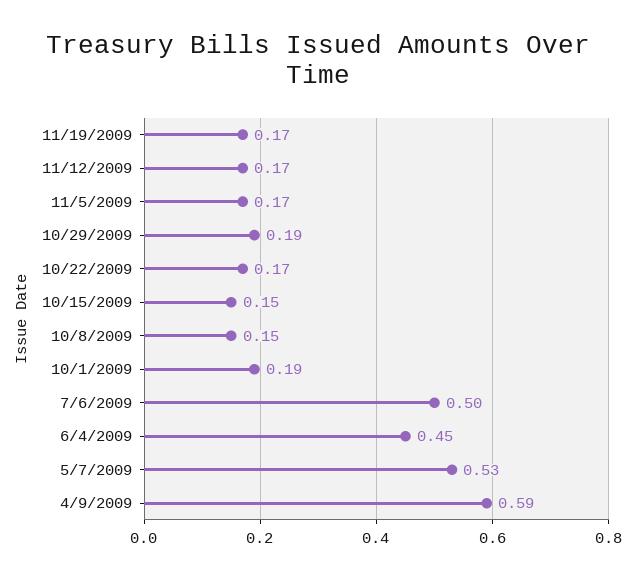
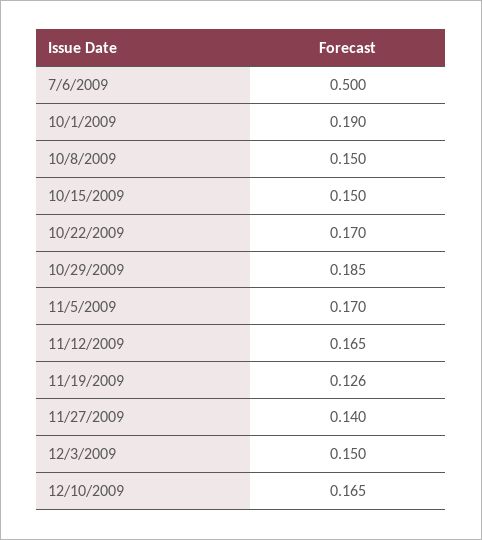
11/19/2009: 0.17 -> 0.126
6/4/2009: 0.45 -> none
5/7/2009: 0.53 -> none
4/9/2009: 0.59 -> none
11/27/2009: none -> 0.14
12/3/2009: none -> 0.15
12/10/2009: none -> 0.165

